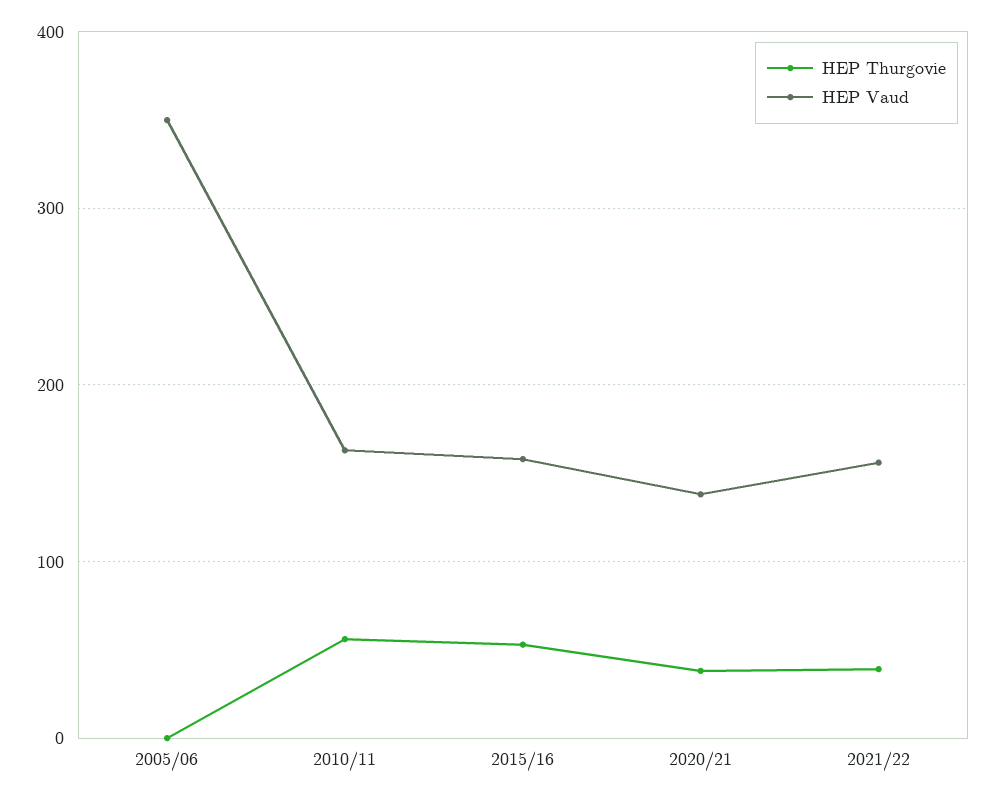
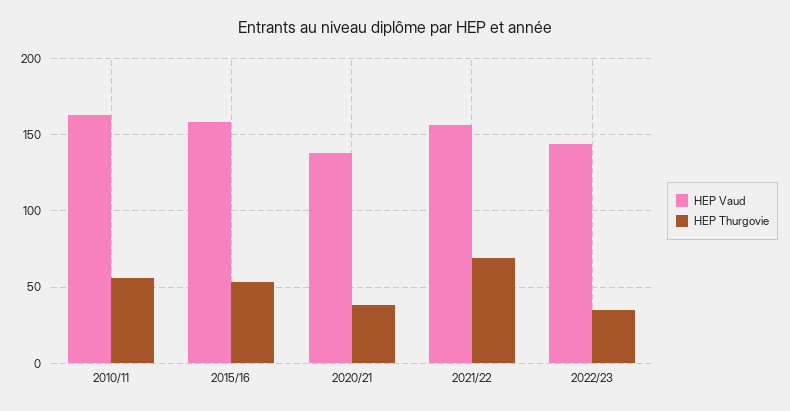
HEP Thurgovie, 2005/06: 0 -> none
HEP Vaud, 2005/06: 350 -> none
HEP Thurgovie, 2021/22: 40 -> 70
HEP Vaud, 2022/23: none -> 145
HEP Thurgovie, 2022/23: none -> 35

